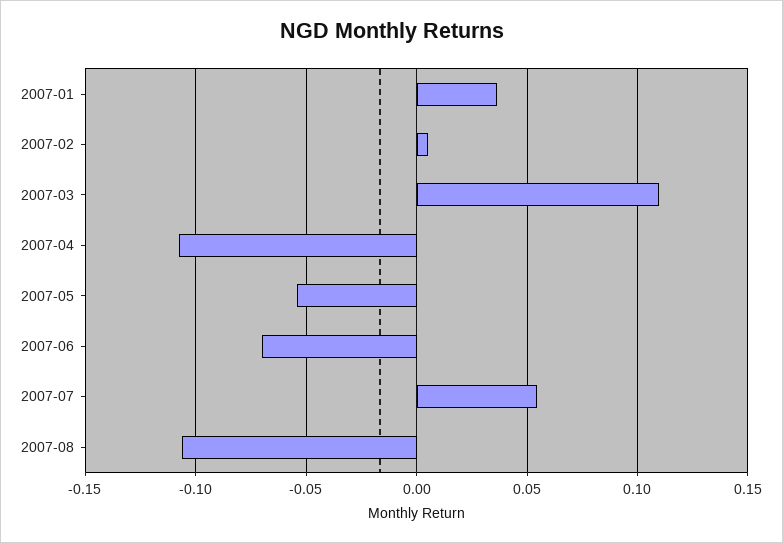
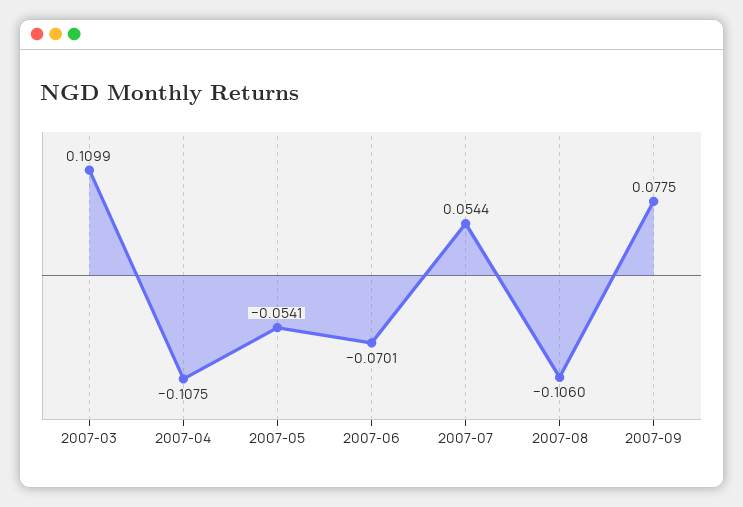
2007-01: 0.035 -> none
2007-02: 0.005 -> none
2007-09: none -> 0.0775

